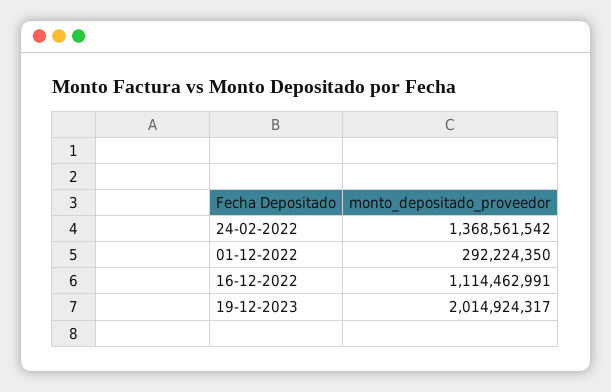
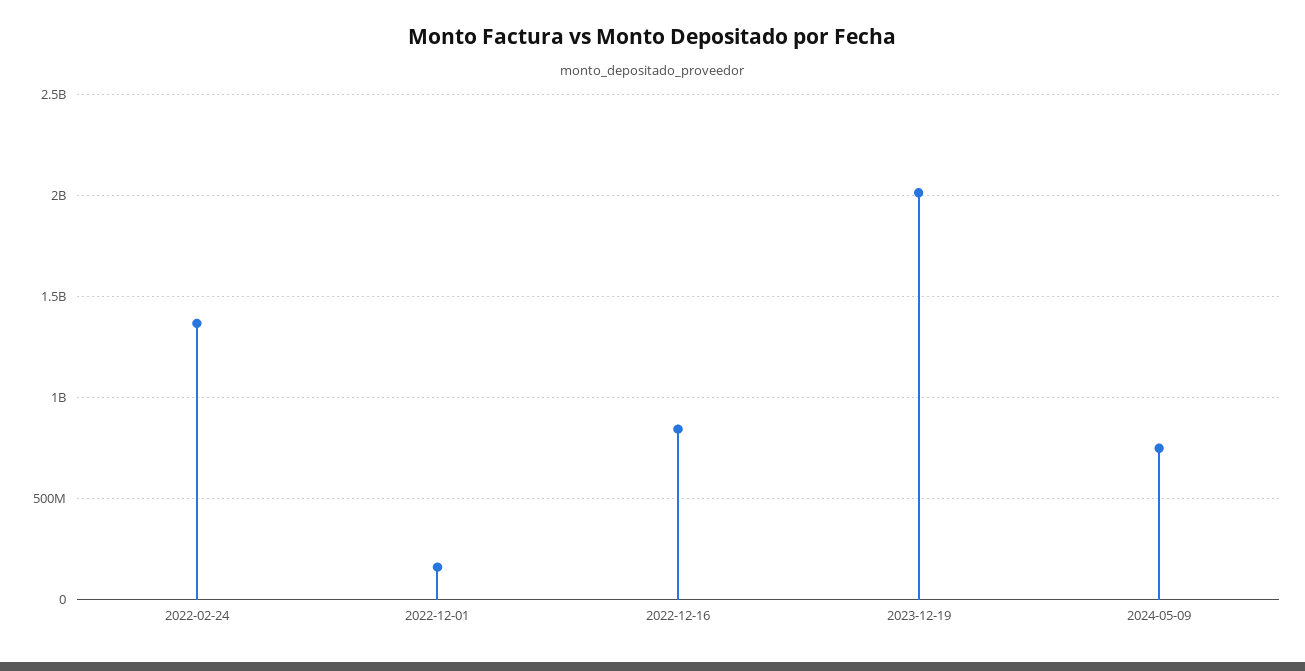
01-12-2022: 292224350 -> 150000000
16-12-2022: 1114462991 -> 850000000
2024-05-09: none -> 750000000

